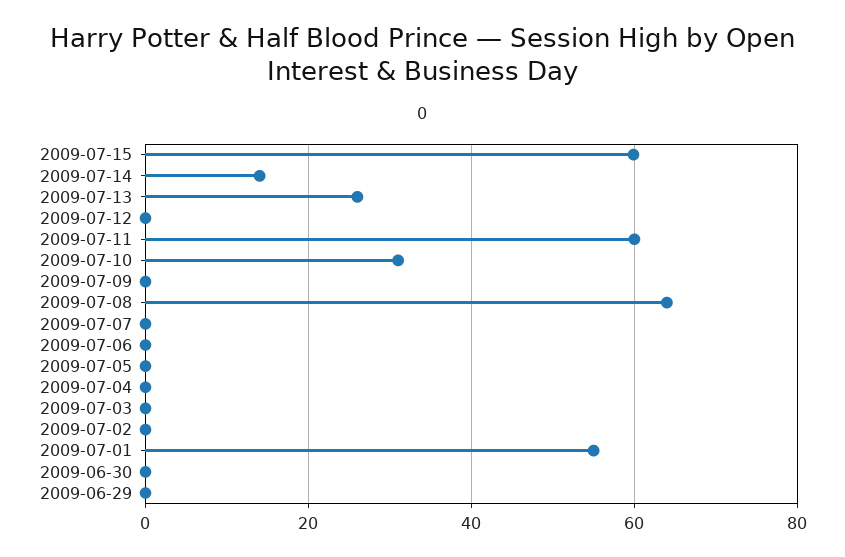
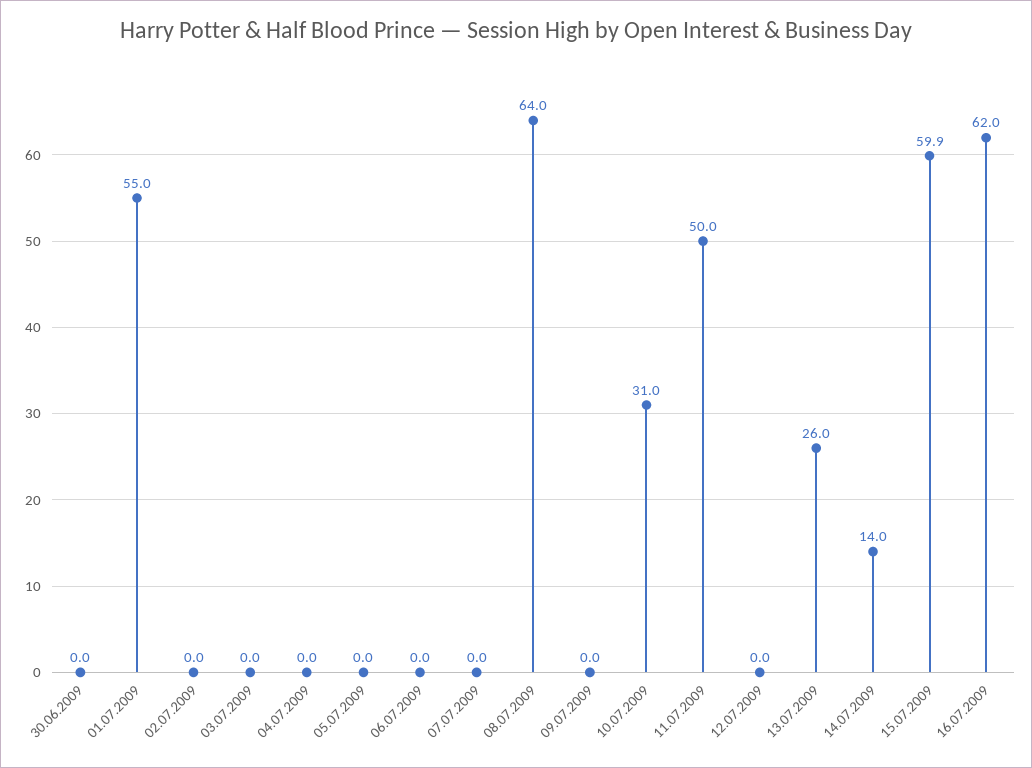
2009-07-11: 60 -> 50
2009-06-29: 0 -> none
16.07.2009: none -> 62

